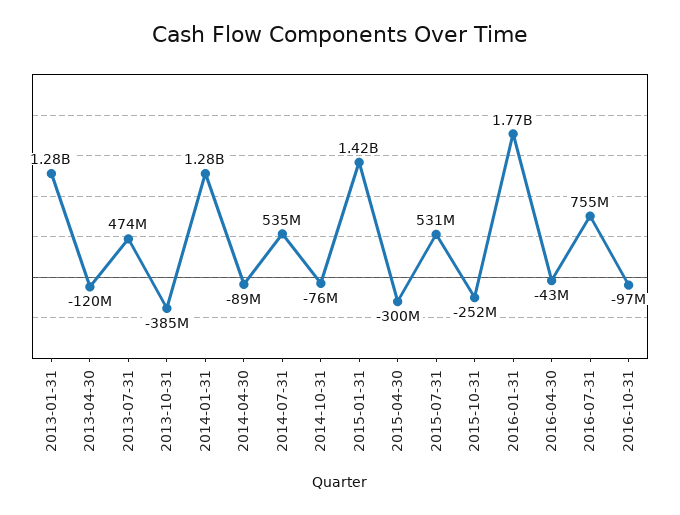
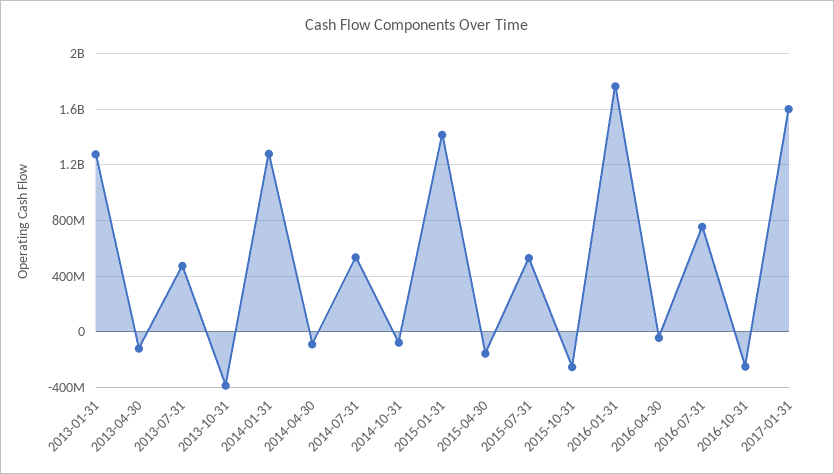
2015-04-30: -300000000 -> -150000000
2016-10-31: -97000000 -> -250000000
2017-01-31: none -> 1600000000

